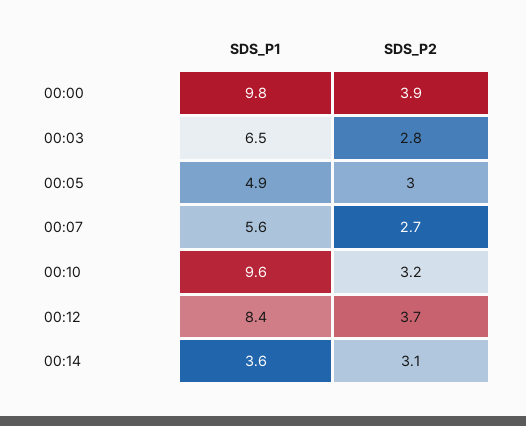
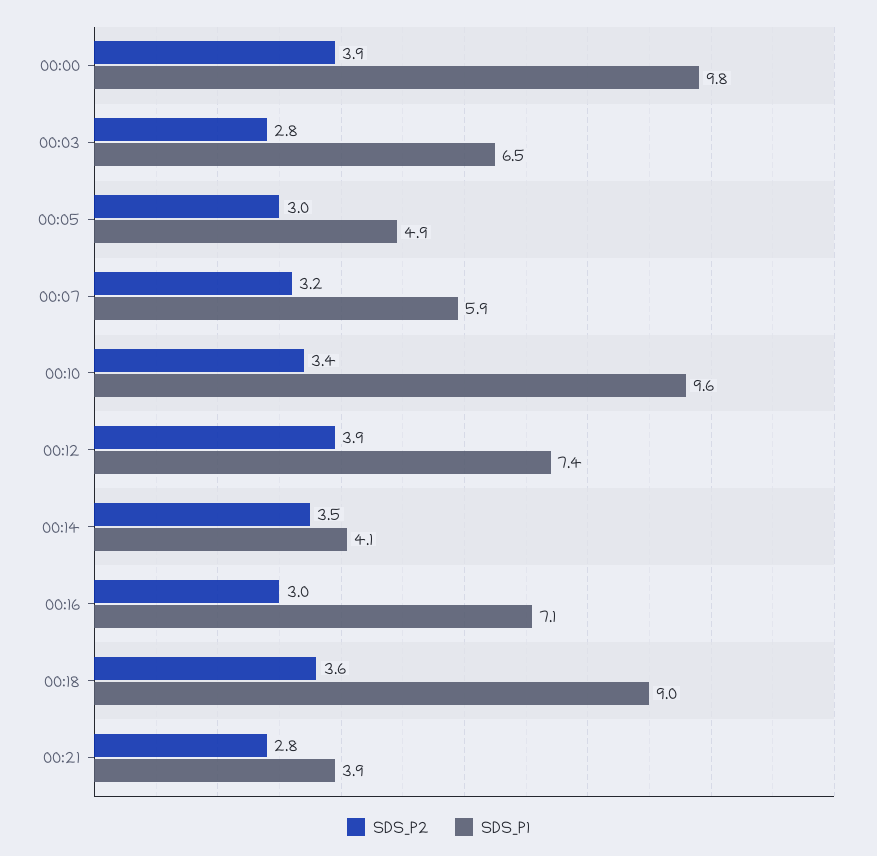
SDS_P1, 00:07: 5.6 -> 5.9
SDS_P2, 00:07: 2.7 -> 3.2
SDS_P2, 00:10: 3.2 -> 3.4
SDS_P1, 00:12: 8.4 -> 7.4
SDS_P2, 00:12: 3.7 -> 3.9
SDS_P1, 00:14: 3.6 -> 4.1
SDS_P2, 00:14: 3.1 -> 3.5
SDS_P2, 00:16: none -> 3
SDS_P1, 00:16: none -> 7.1
SDS_P2, 00:18: none -> 3.6
SDS_P1, 00:18: none -> 9
SDS_P2, 00:21: none -> 2.8
SDS_P1, 00:21: none -> 3.9

